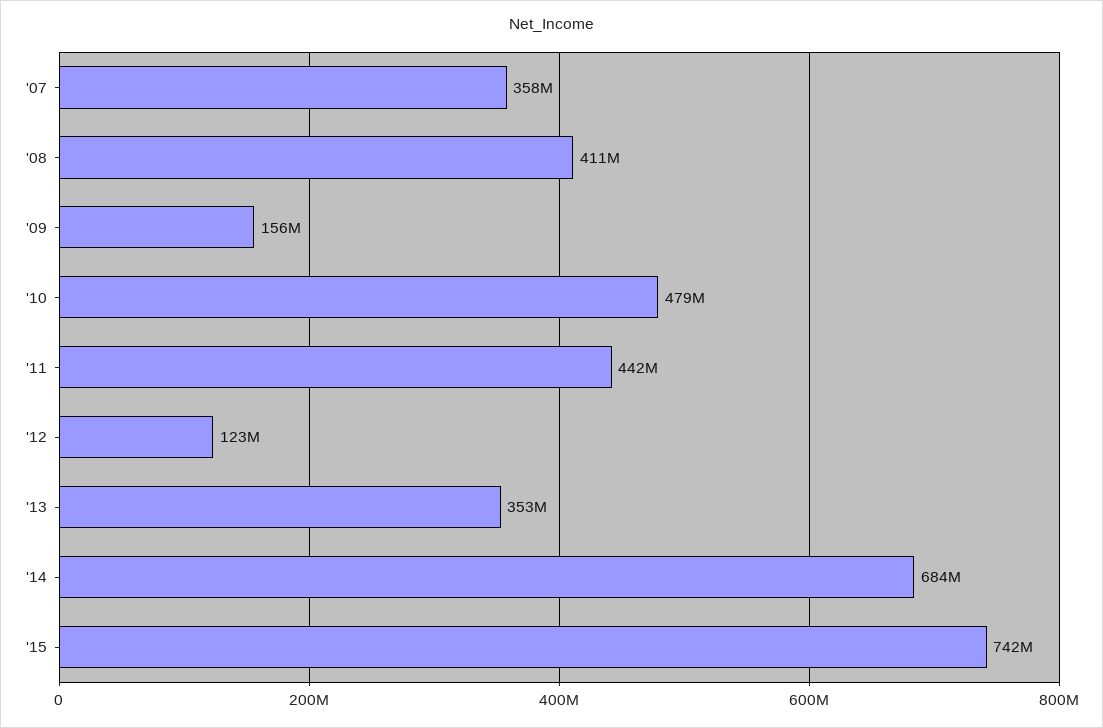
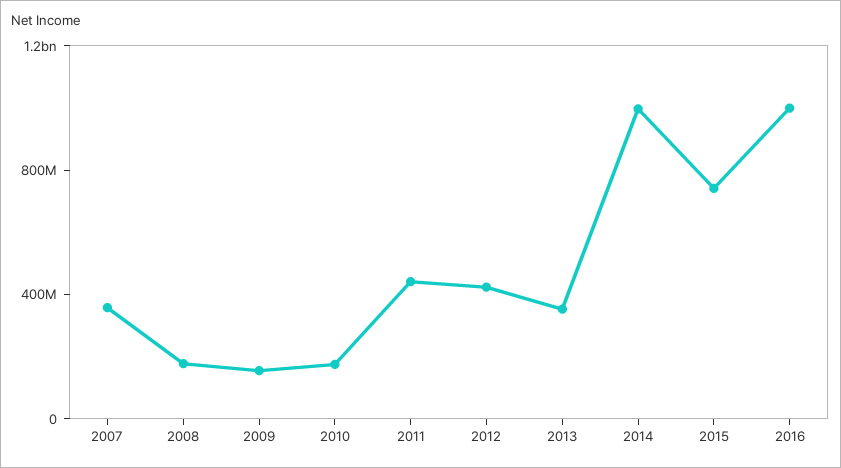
'08: 411000000 -> 200000000
'10: 479000000 -> 200000000
'12: 123000000 -> 400000000
'14: 684000000 -> 1000000000
2016: none -> 1000000000

